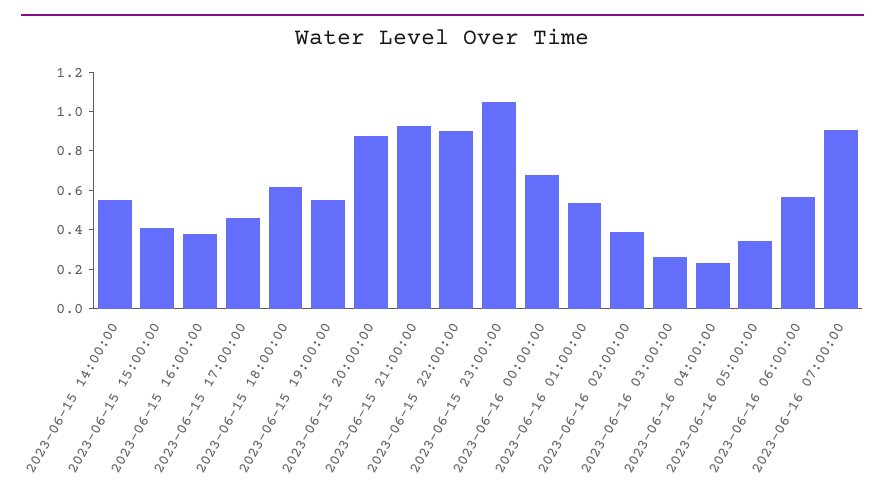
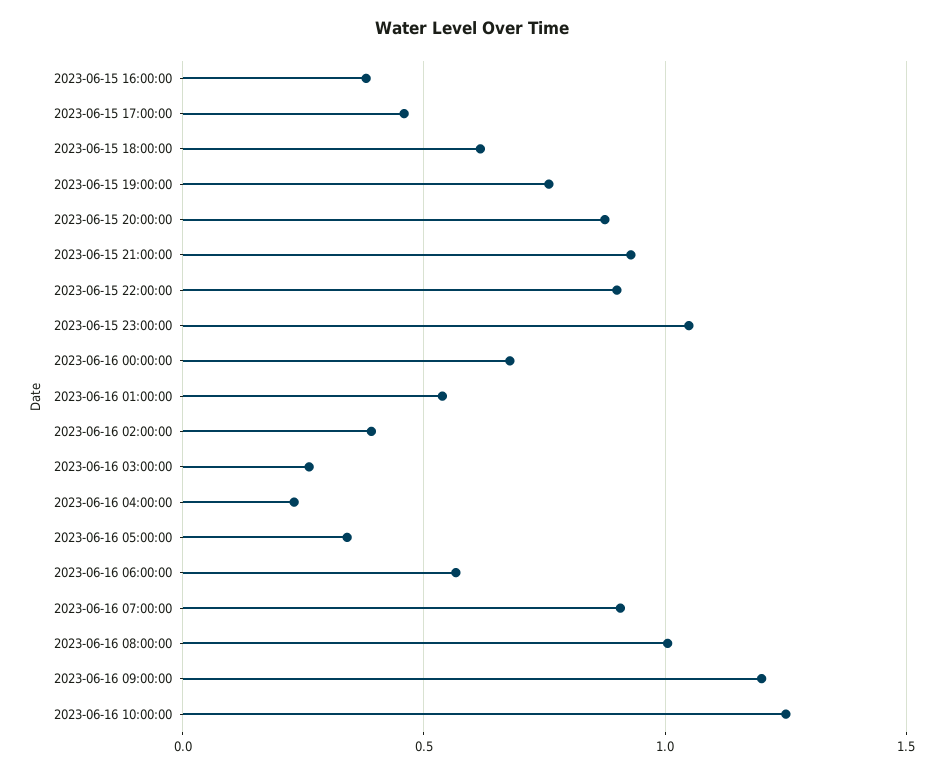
2023-06-15 14:00:00: 0.55 -> none
2023-06-15 15:00:00: 0.4 -> none
2023-06-15 19:00:00: 0.55 -> 0.75
2023-06-16 08:00:00: none -> 1
2023-06-16 09:00:00: none -> 1.2
2023-06-16 10:00:00: none -> 1.25

